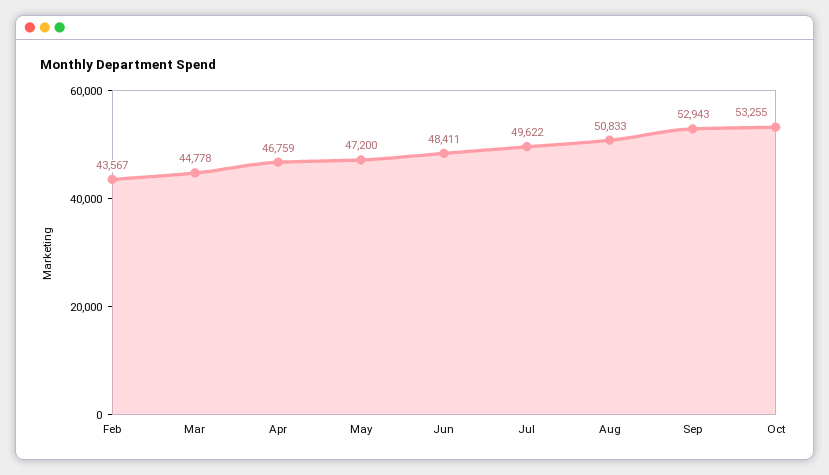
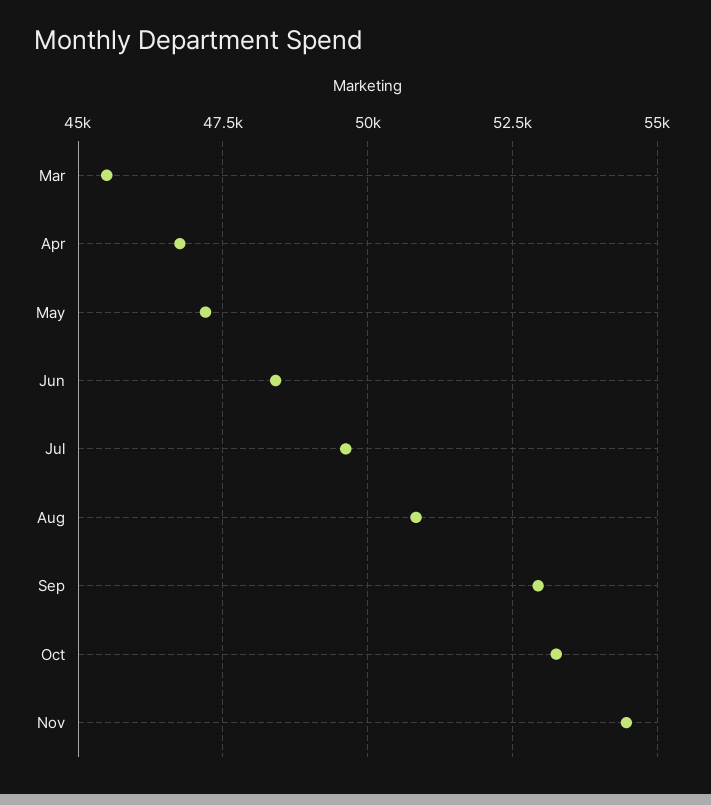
Feb: 43567 -> none
Mar: 44778 -> 45500
Nov: none -> 54500

